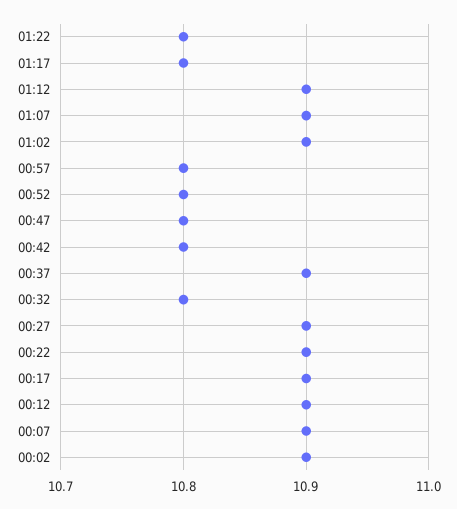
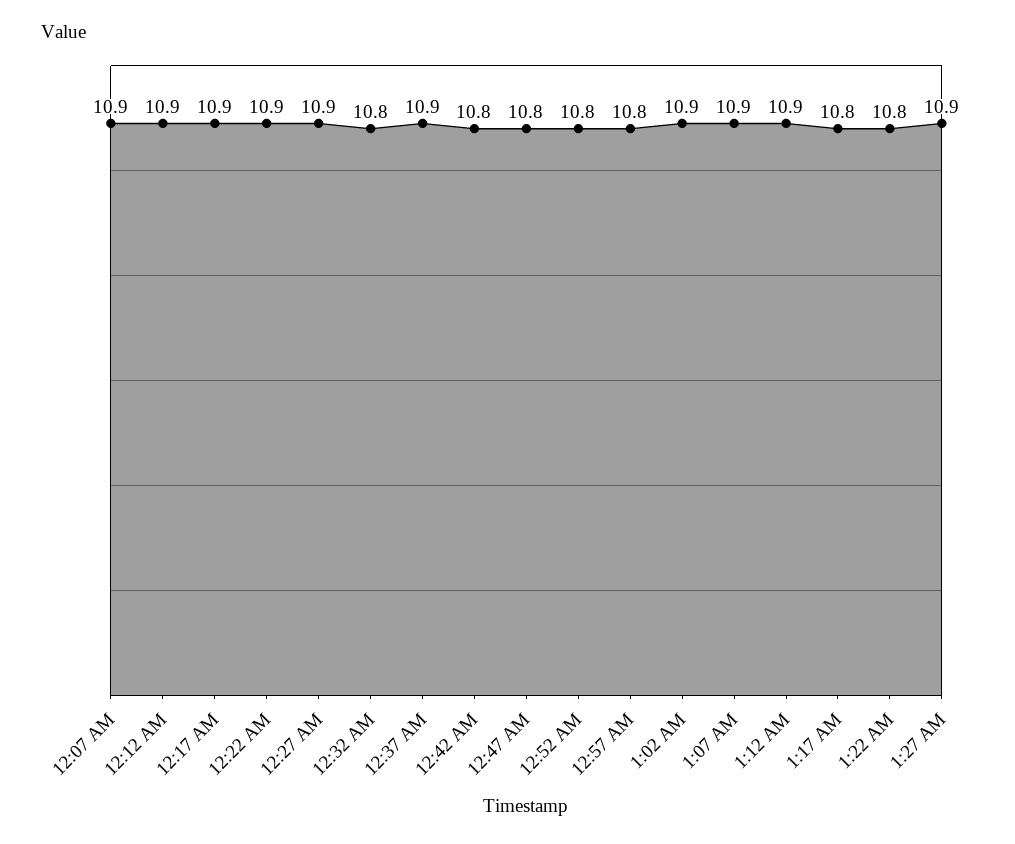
00:02: 10.9 -> none
1:27 AM: none -> 10.9

